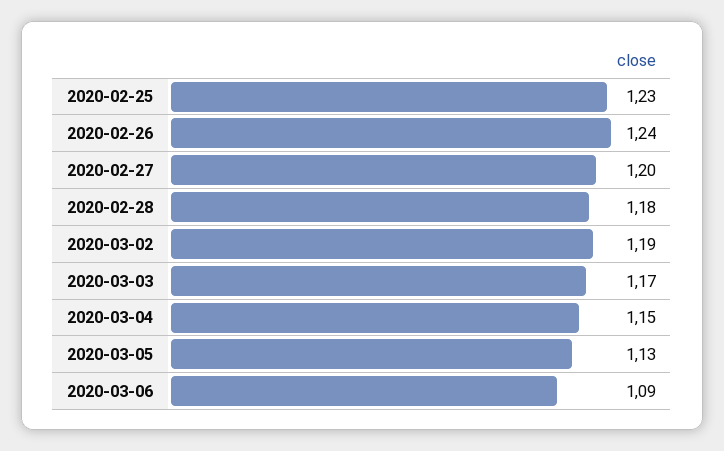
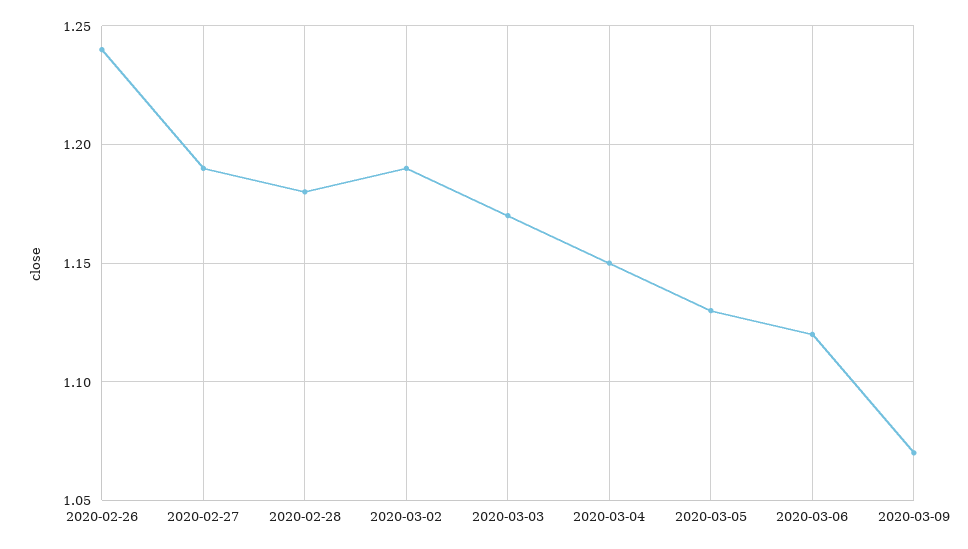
2020-02-25: 1.23 -> none
2020-02-27: 1.2 -> 1.19
2020-03-06: 1.09 -> 1.12
2020-03-09: none -> 1.07

